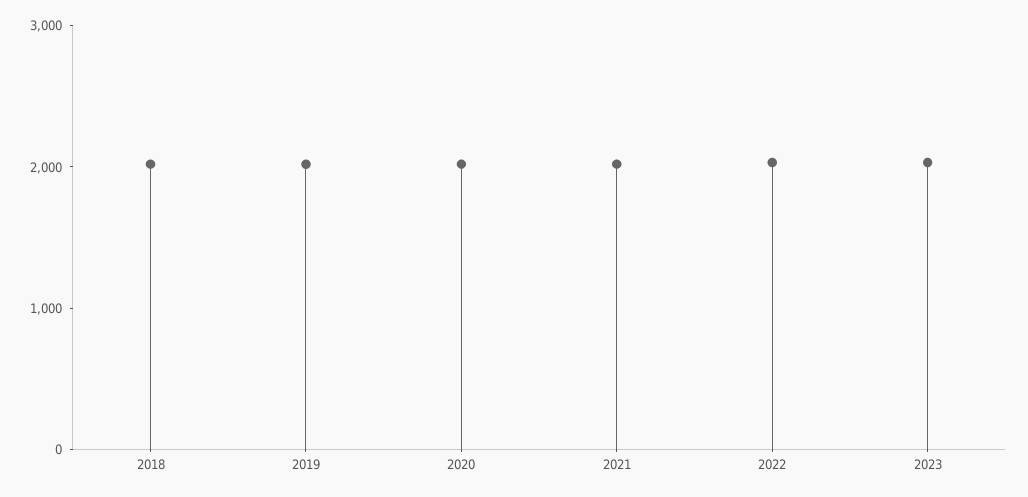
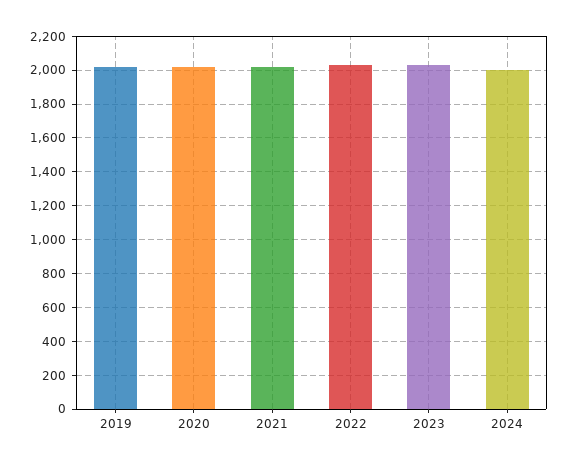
2018: 2000 -> none
2024: none -> 2000

